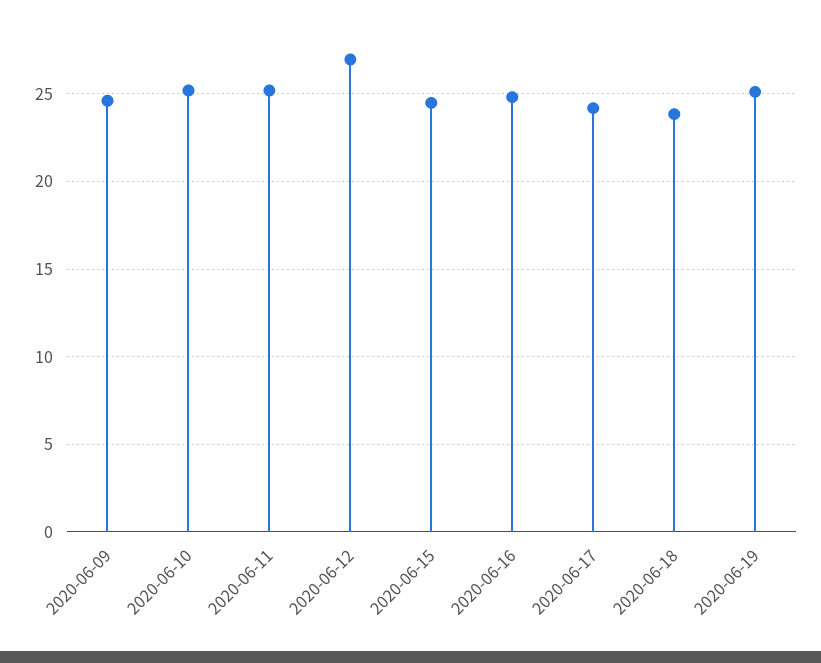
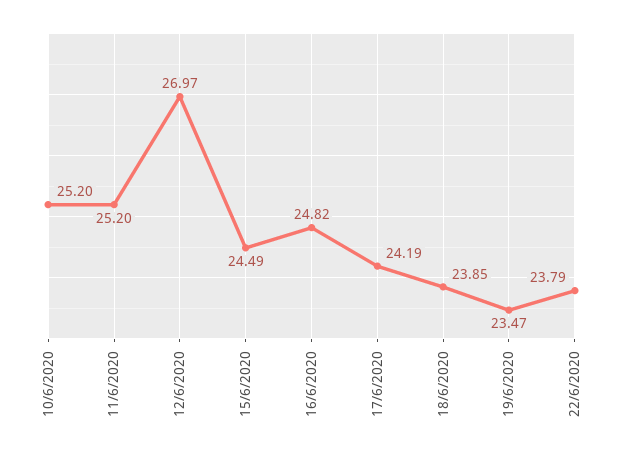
2020-06-09: 24.5 -> none
2020-06-19: 25 -> 23.47
22/6/2020: none -> 23.79

